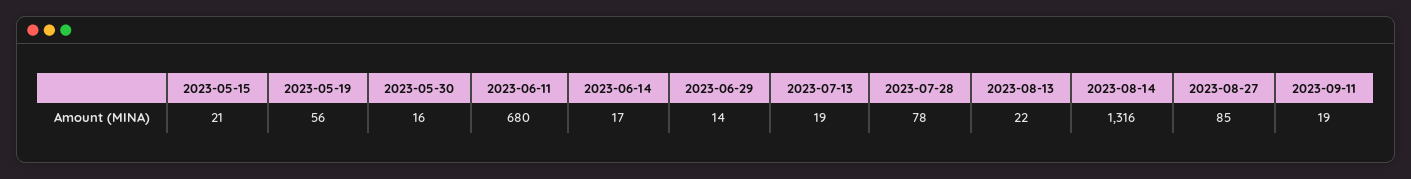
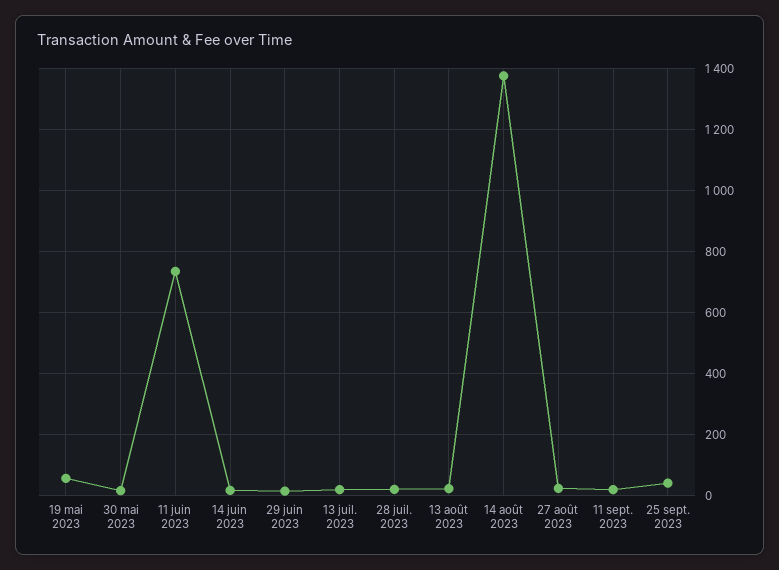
2023-05-15: 21 -> none
2023-06-11: 680 -> 740
2023-07-28: 78 -> 20
2023-08-14: 1316 -> 1380
2023-08-27: 85 -> 20
25 sept. 2023: none -> 40

